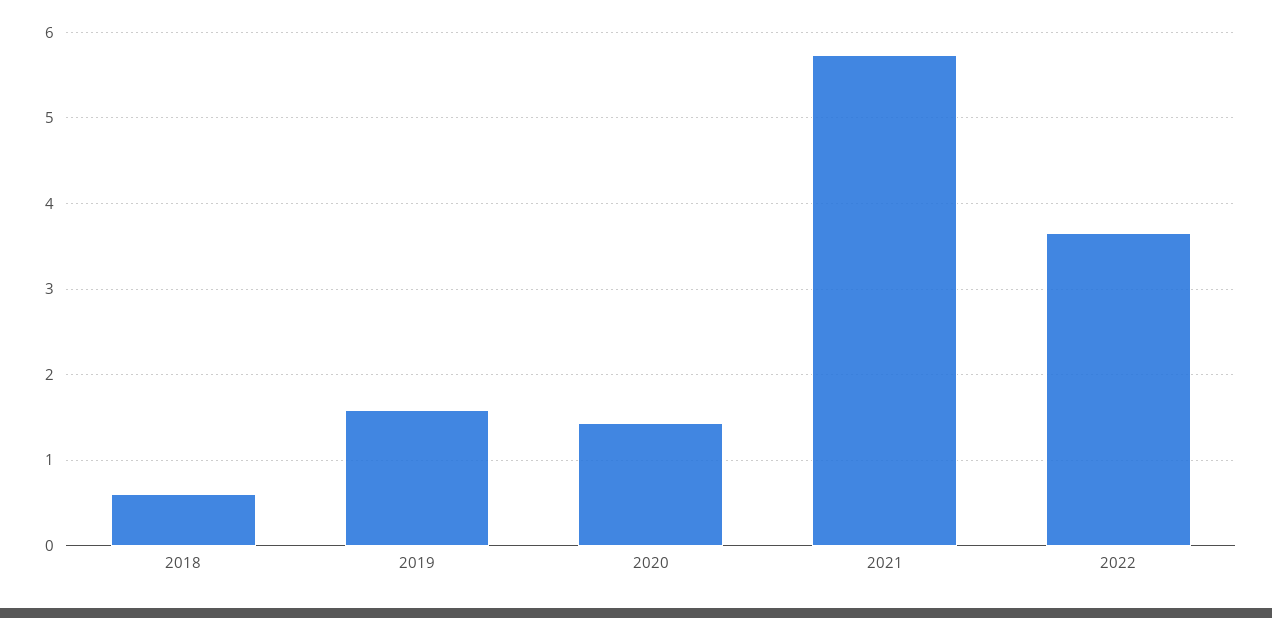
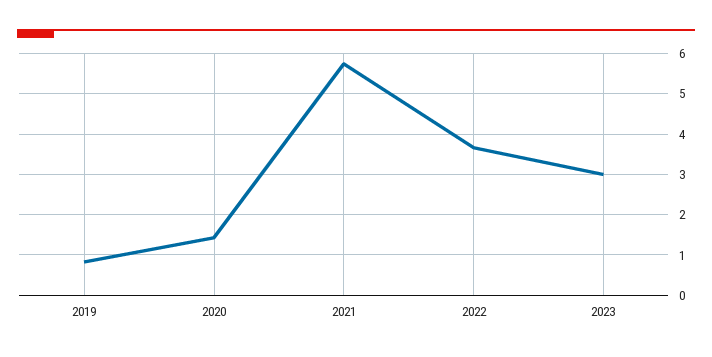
2018: 0.6 -> none
2019: 1.6 -> 0.8
2023: none -> 3

